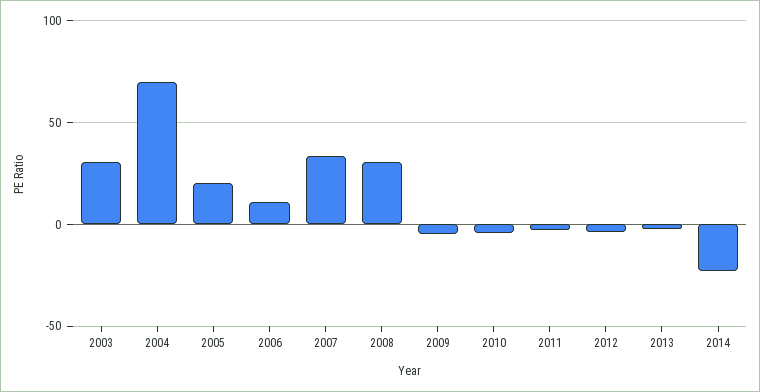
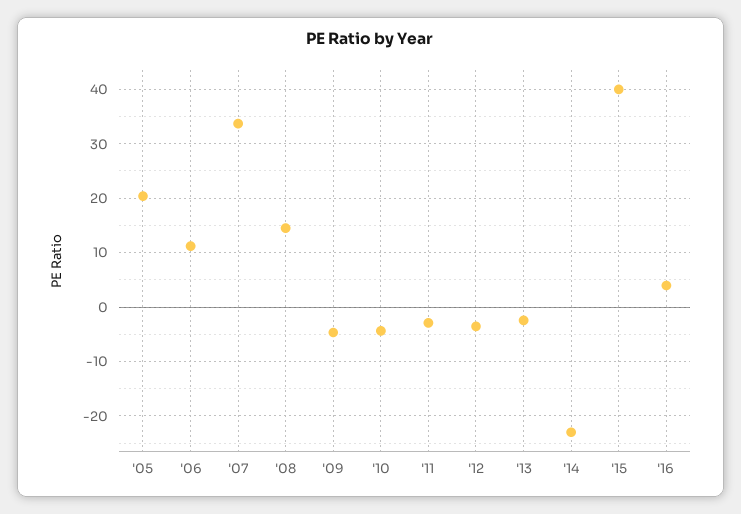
2003: 30 -> none
2004: 70 -> none
2008: 30 -> 14
'15: none -> 40
'16: none -> 4

